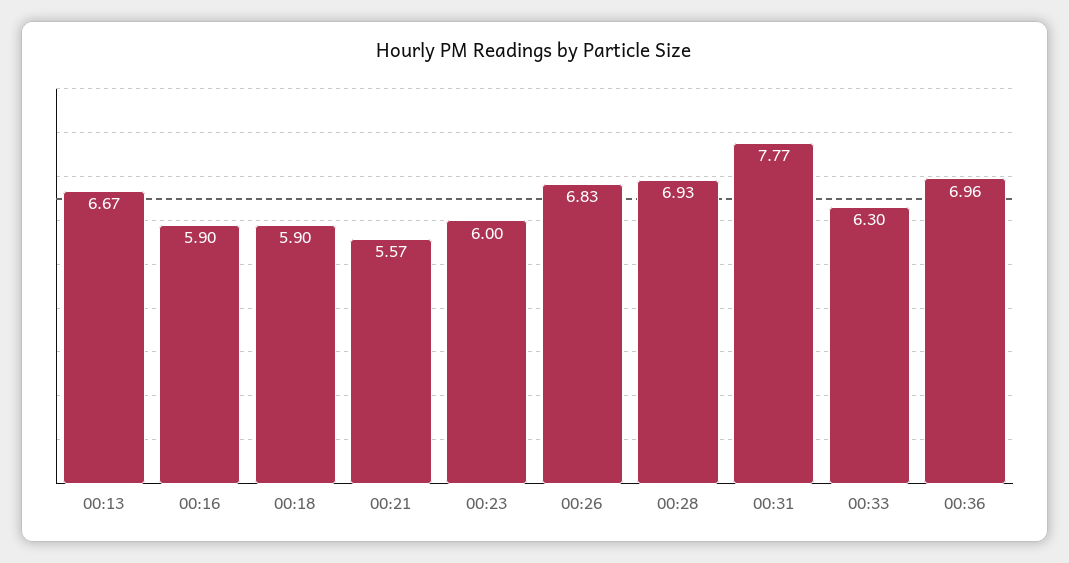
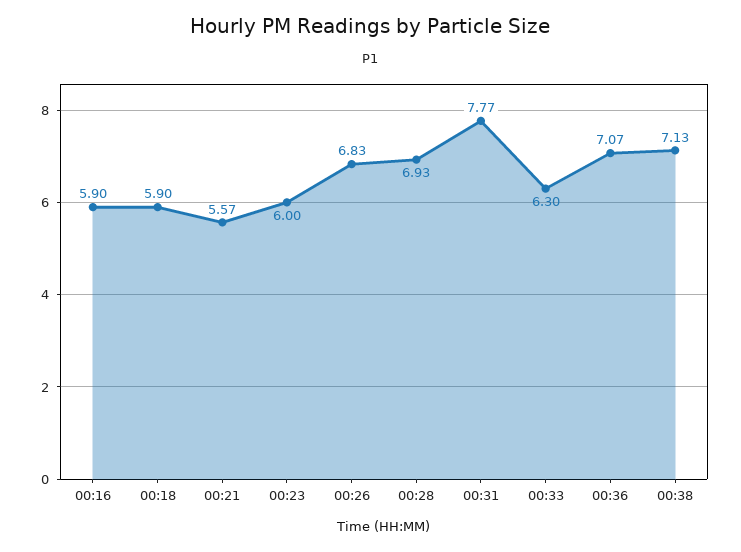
00:13: 6.67 -> none
00:36: 6.96 -> 7.07
00:38: none -> 7.13

